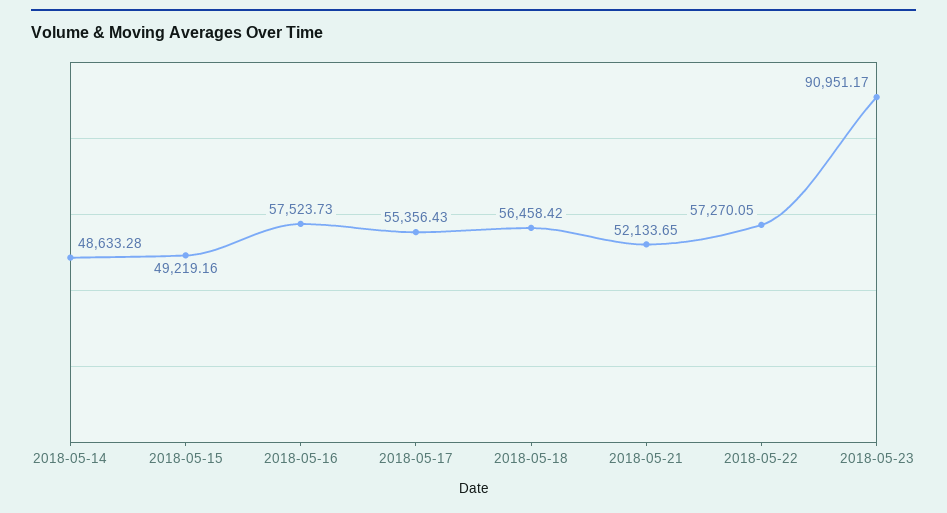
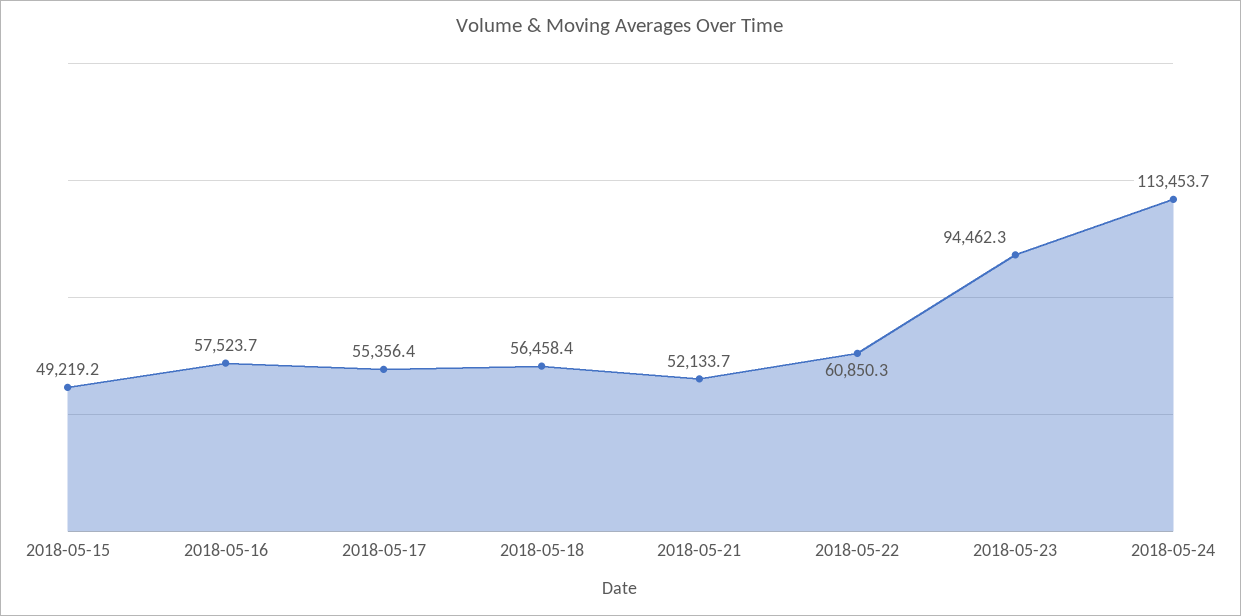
2018-05-14: 48633.28 -> none
2018-05-22: 57270.05 -> 60850.3
2018-05-23: 90951.17 -> 94462.3
2018-05-24: none -> 113453.7

